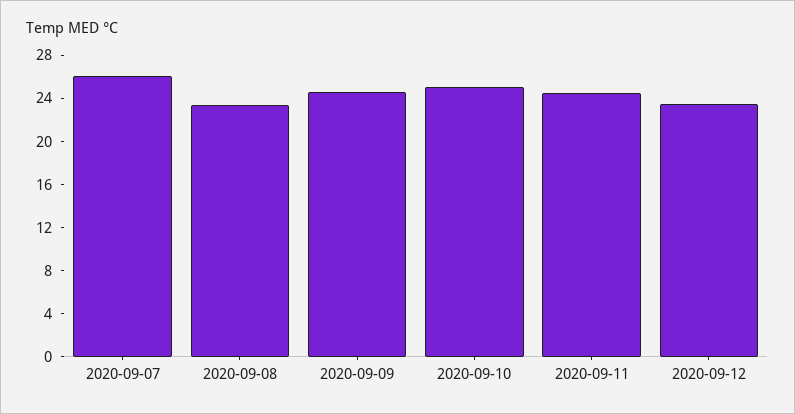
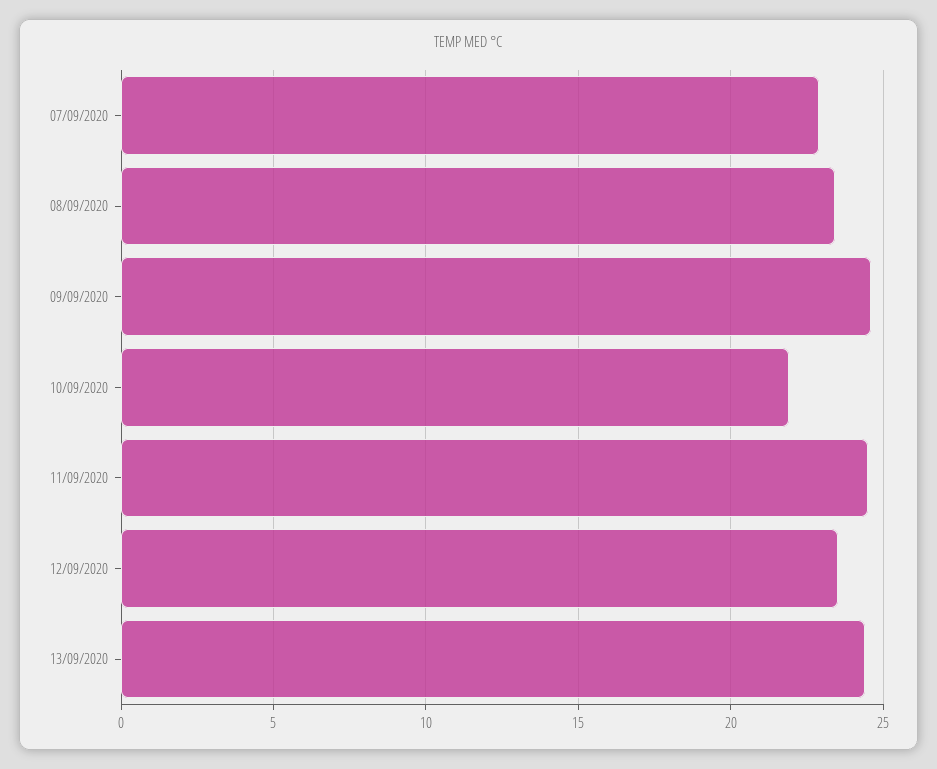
2020-09-07: 26 -> 23
2020-09-10: 25 -> 22
13/09/2020: none -> 24.5

